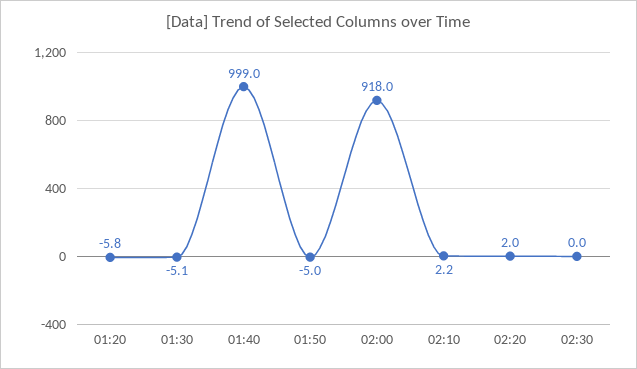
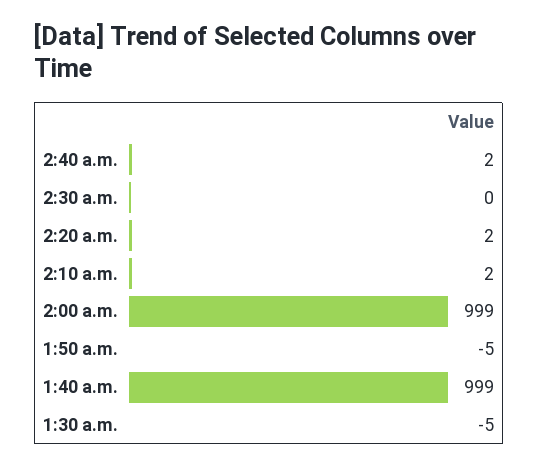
01:20: -5.8 -> none
02:00: 918 -> 999
2:40 a.m.: none -> 2

